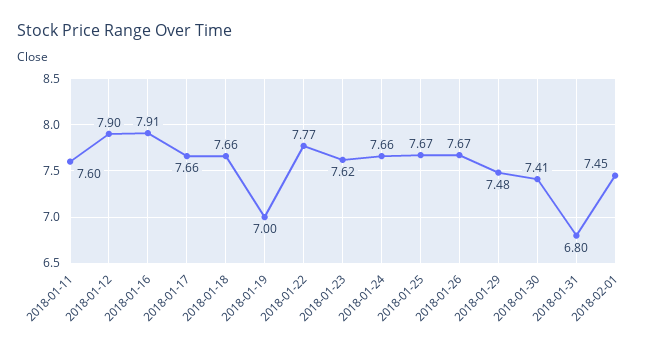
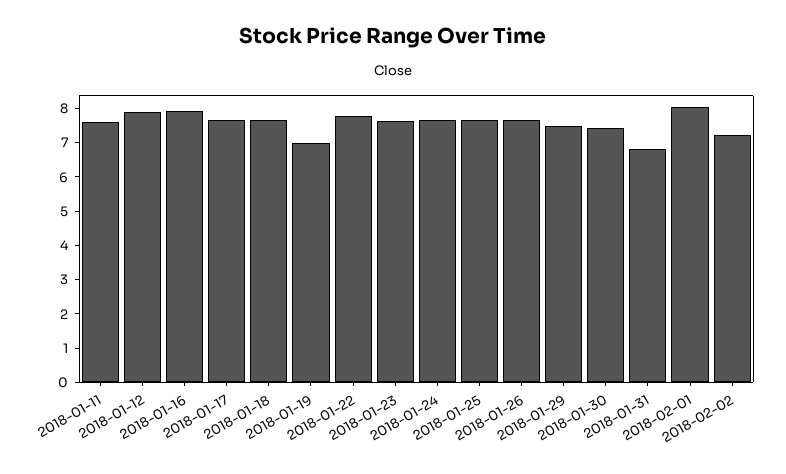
2018-02-01: 7.45 -> 8
2018-02-02: none -> 7.25

